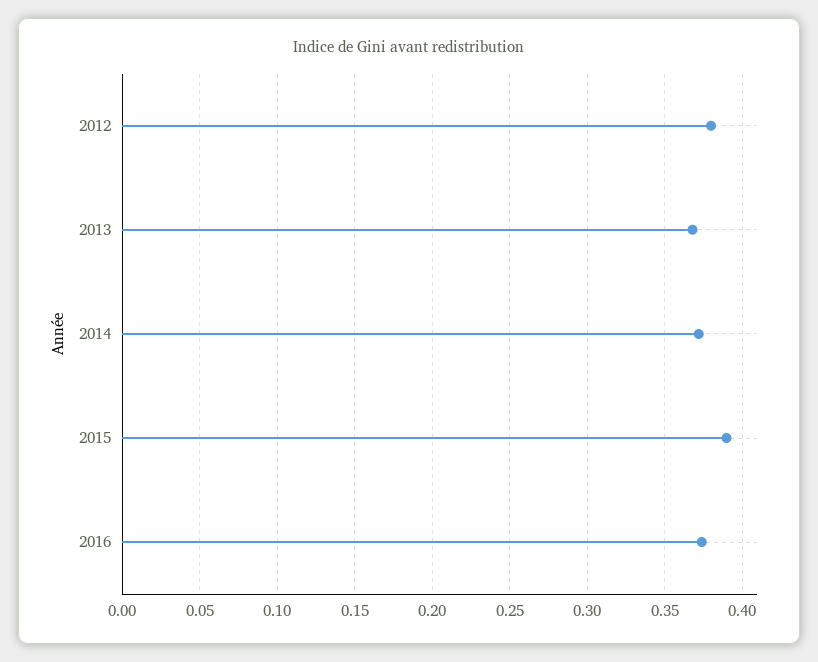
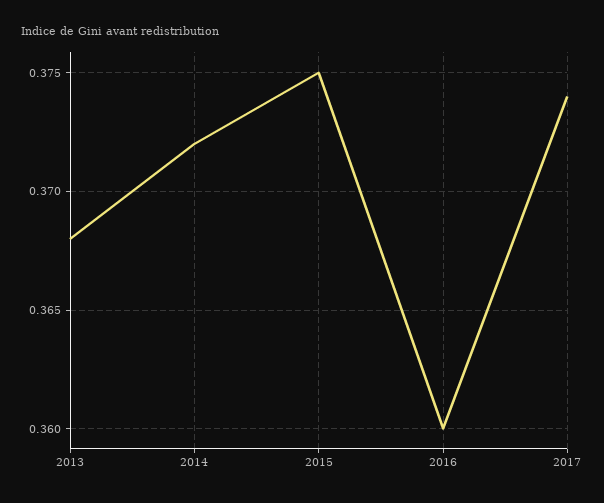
2012: 0.38 -> none
2015: 0.39 -> 0.375
2016: 0.375 -> 0.36
2017: none -> 0.374

